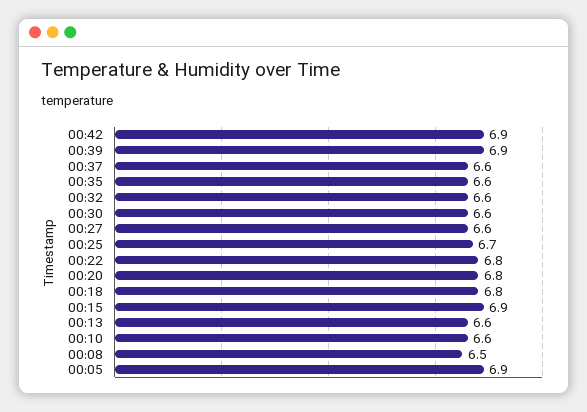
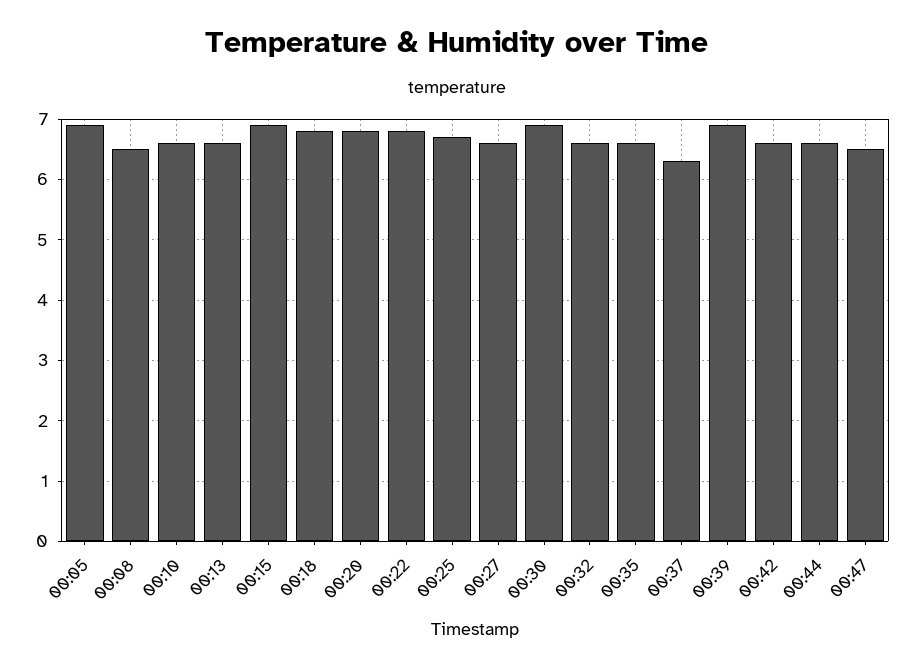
00:42: 6.9 -> 6.6
00:37: 6.6 -> 6.3
00:30: 6.6 -> 6.9
00:44: none -> 6.6
00:47: none -> 6.5

